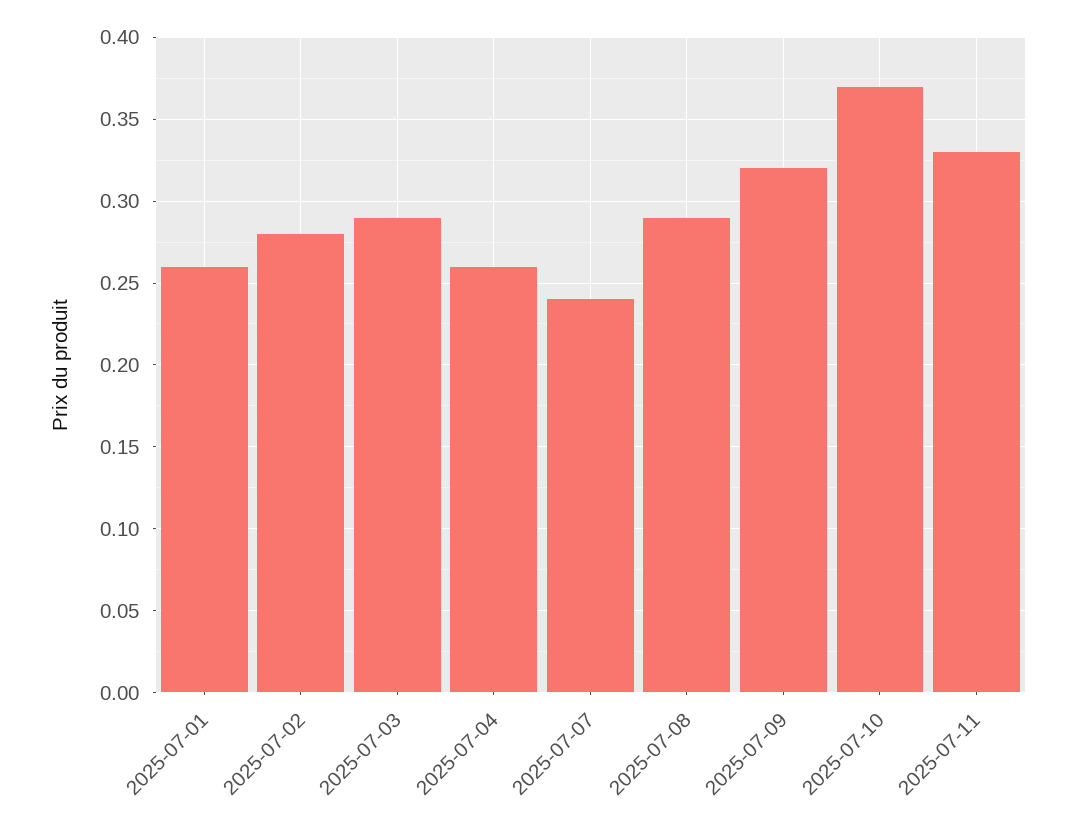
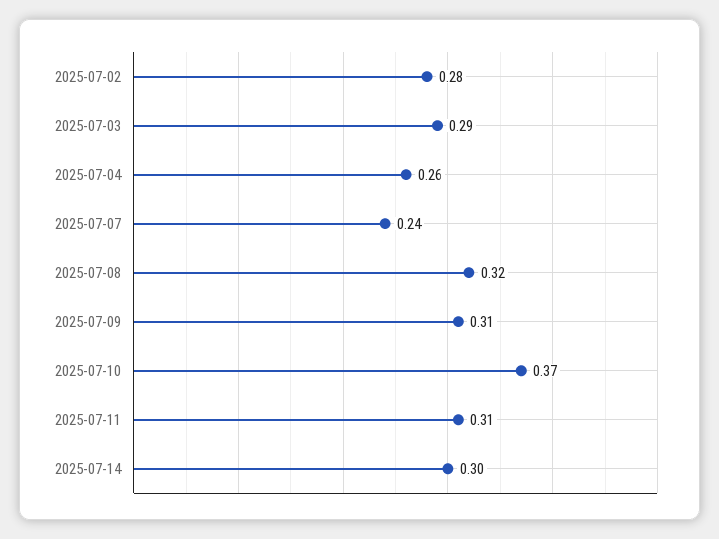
2025-07-01: 0.26 -> none
2025-07-08: 0.29 -> 0.32
2025-07-09: 0.32 -> 0.31
2025-07-11: 0.33 -> 0.31
2025-07-14: none -> 0.3

